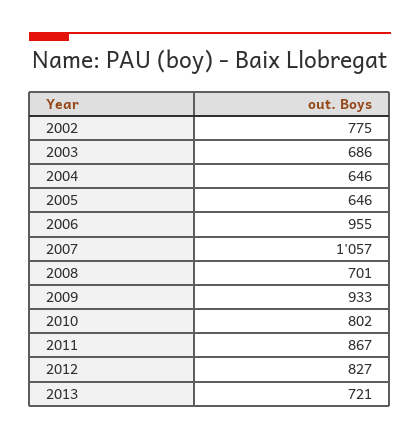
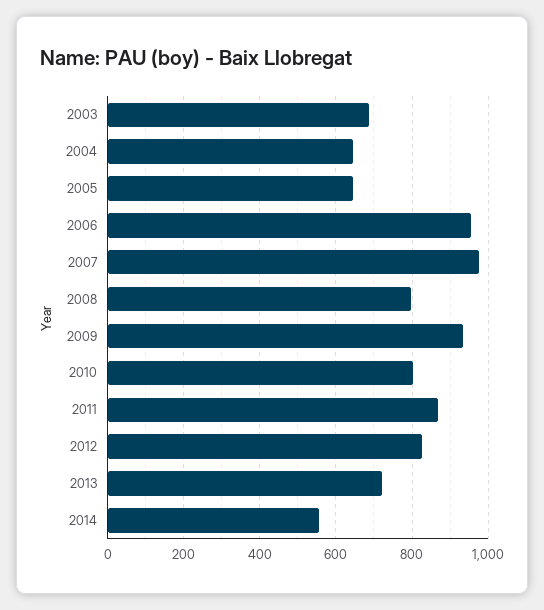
2002: 775 -> none
2007: 1057 -> 980
2008: 701 -> 800
2014: none -> 560

